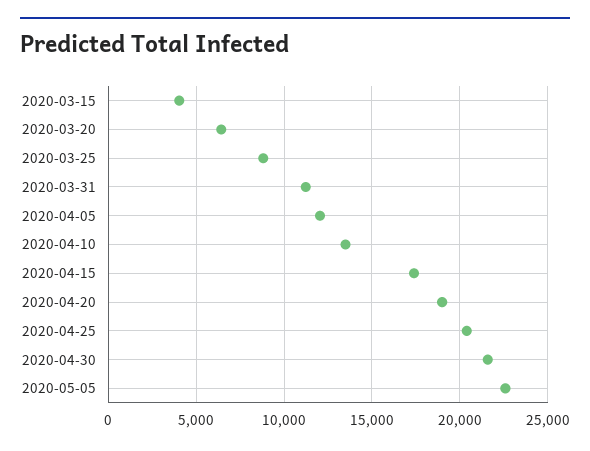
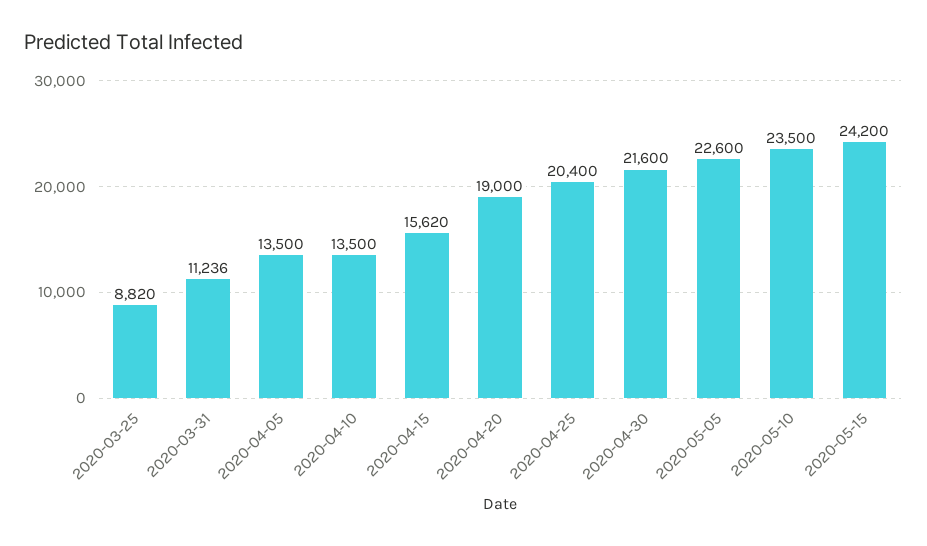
2020-03-15: 4000 -> none
2020-03-20: 6500 -> none
2020-04-05: 12000 -> 13500
2020-04-15: 17500 -> 15620
2020-05-10: none -> 23500
2020-05-15: none -> 24200

